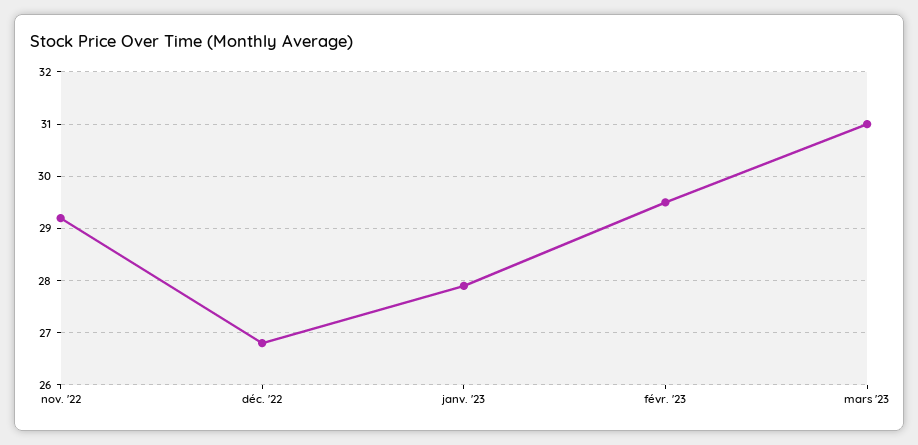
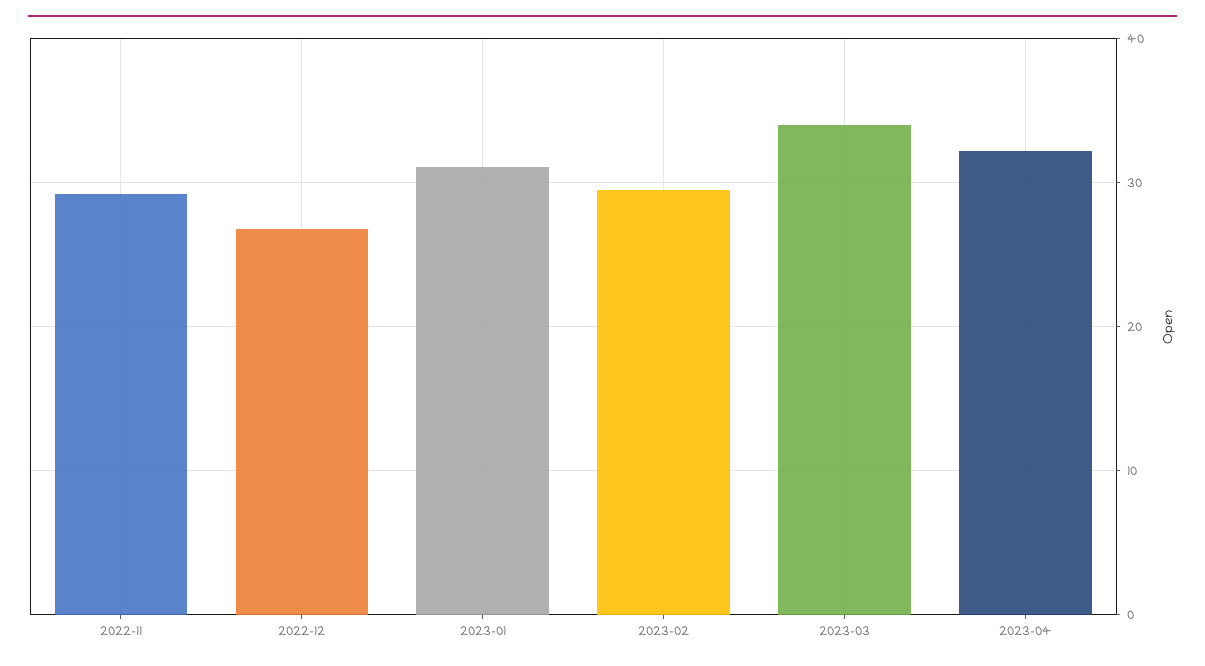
janv. '23: 28 -> 31
mars '23: 31 -> 34
2023-04: none -> 32

